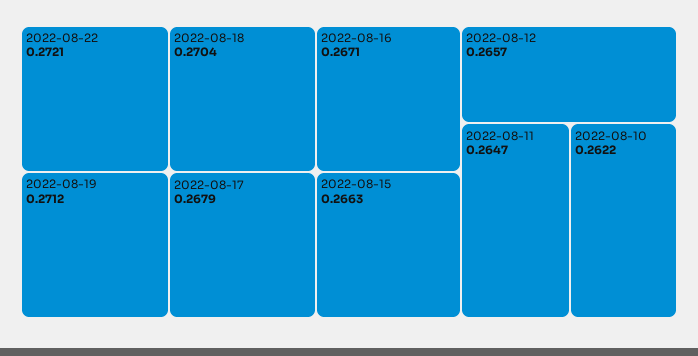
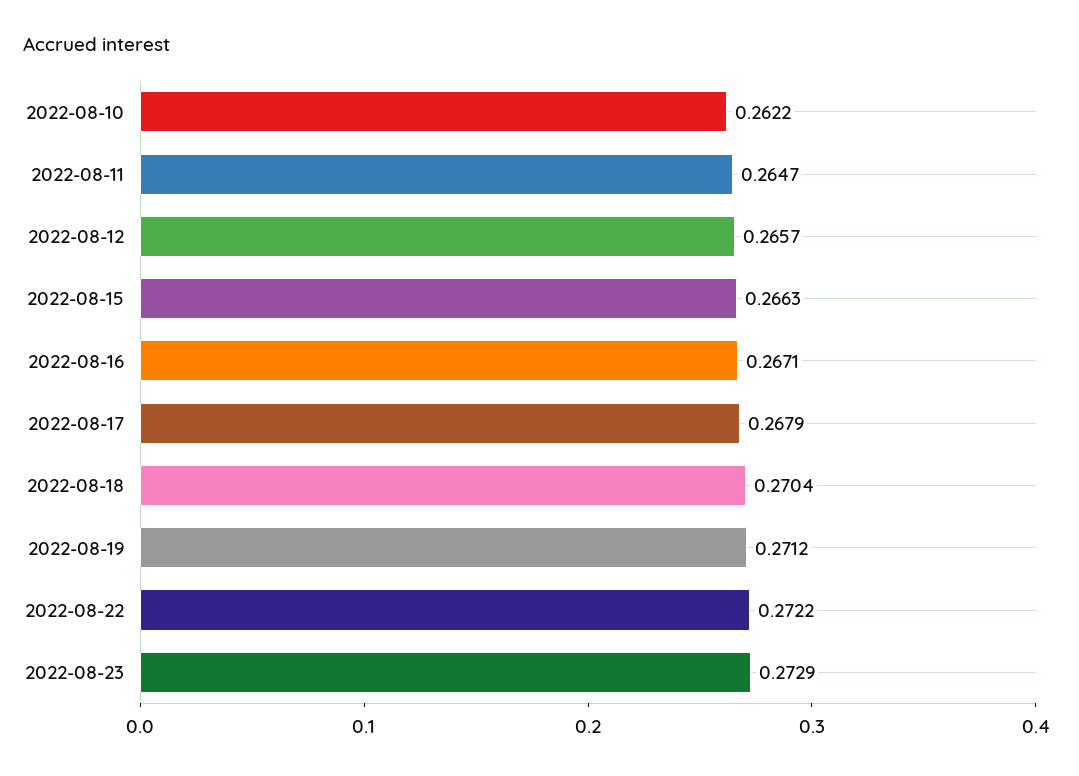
2022-08-22: 0.2721 -> 0.2722
2022-08-23: none -> 0.2729

